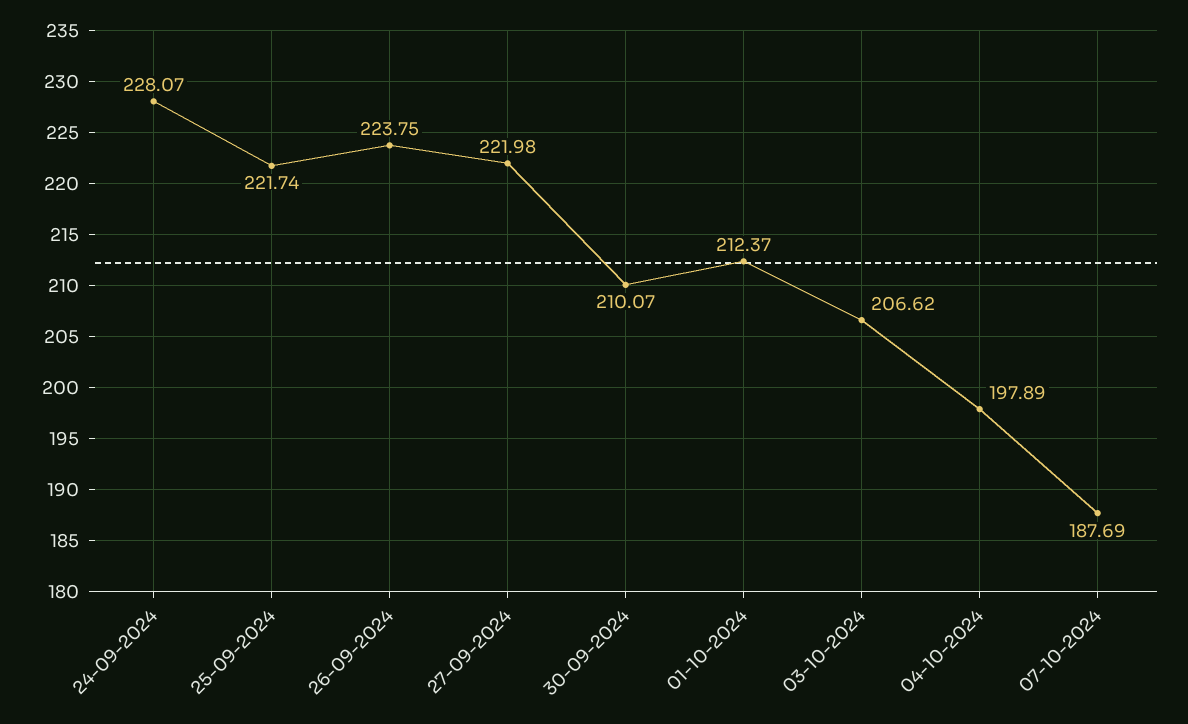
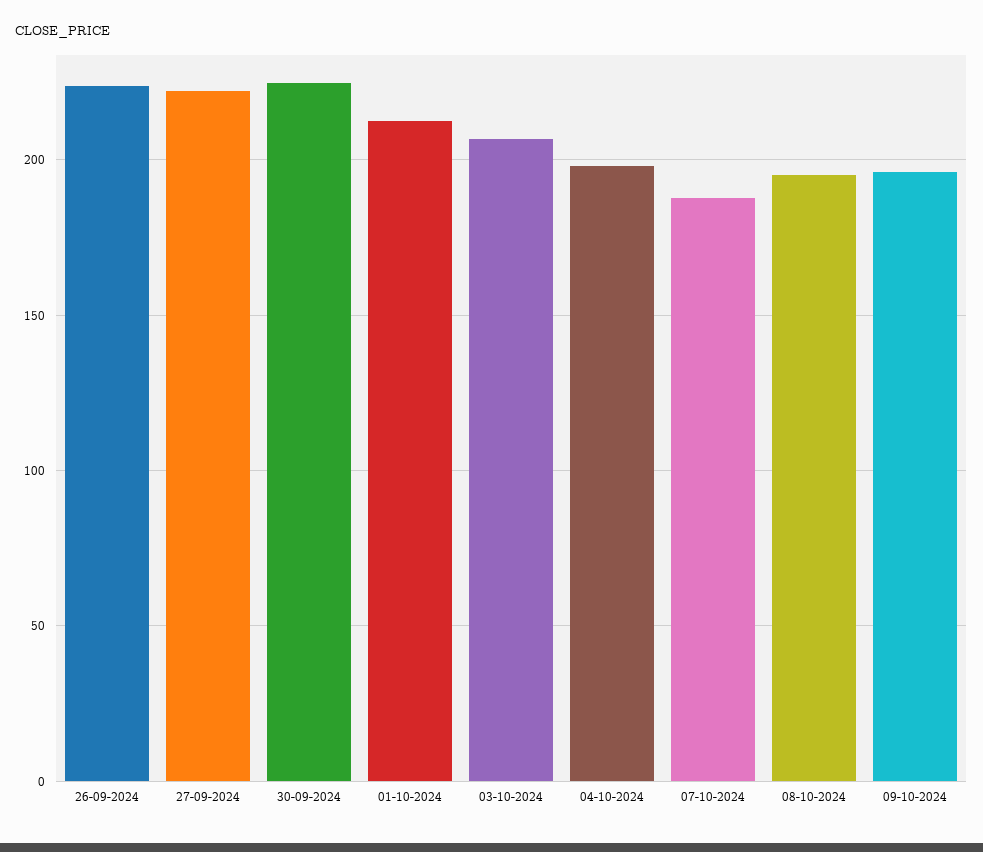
24-09-2024: 228.07 -> none
25-09-2024: 221.74 -> none
30-09-2024: 210.07 -> 225
08-10-2024: none -> 195
09-10-2024: none -> 195

